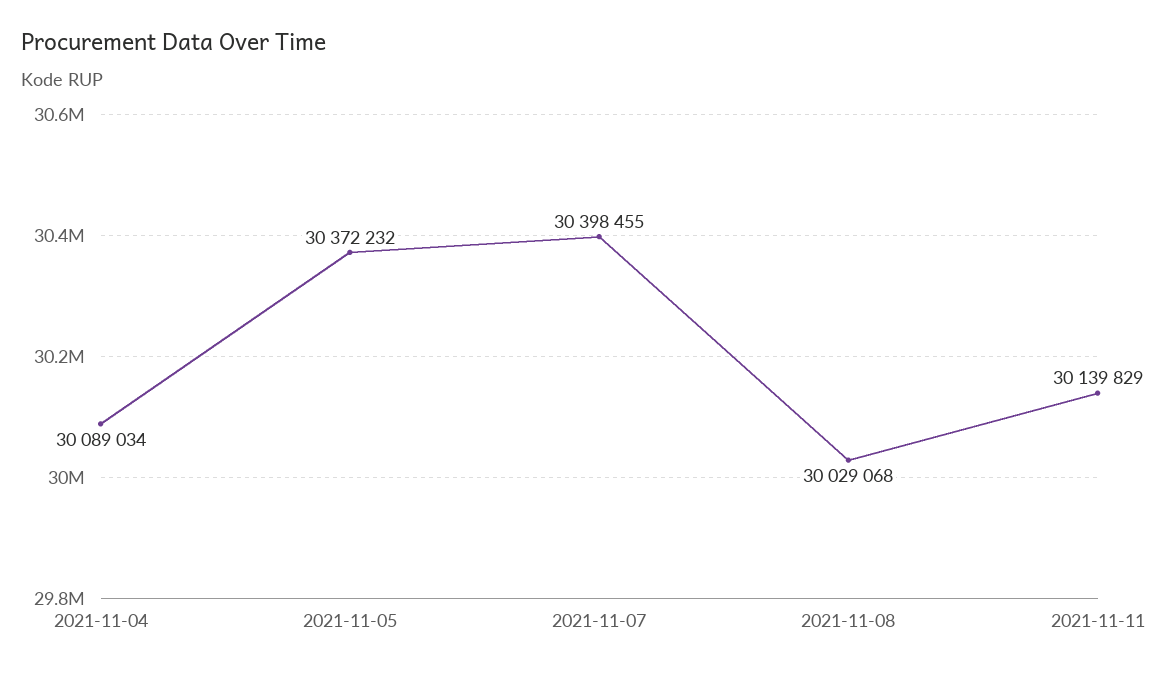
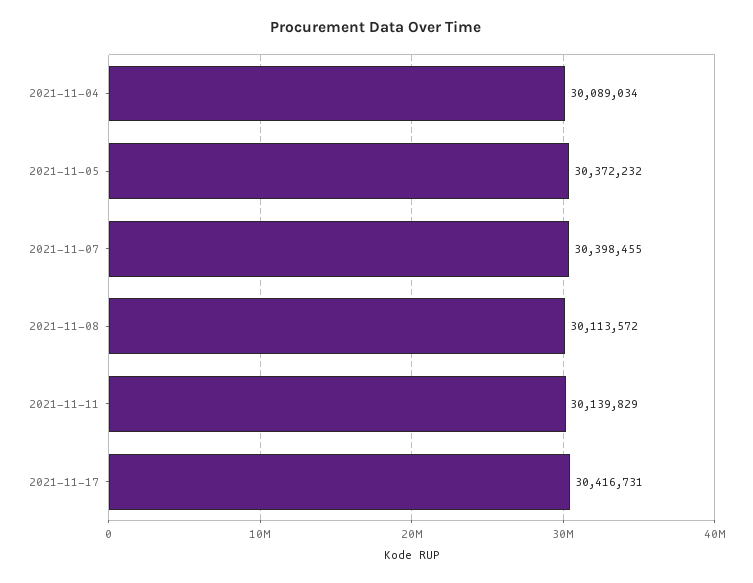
2021-11-08: 30029068 -> 30113572
2021-11-17: none -> 30416731

